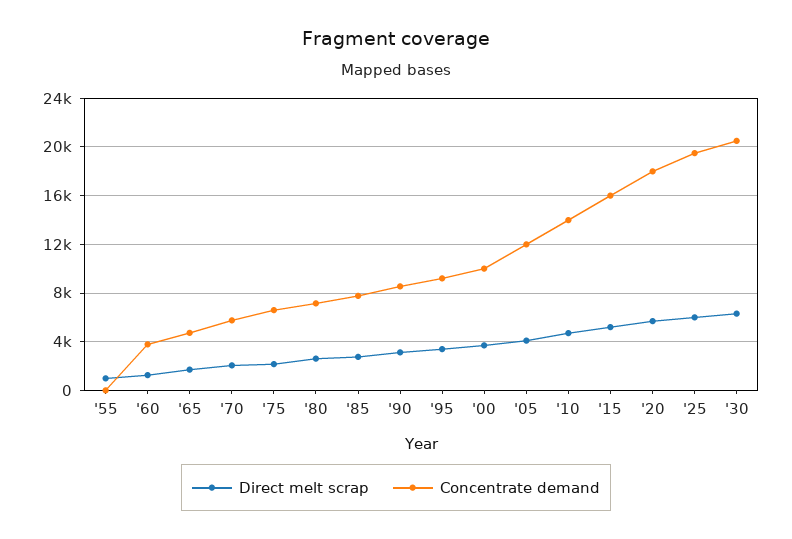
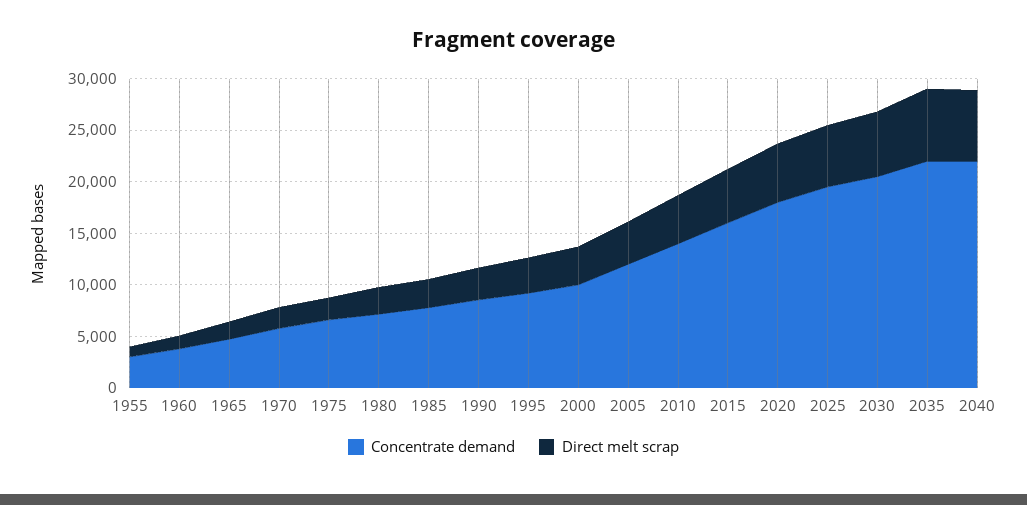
Concentrate demand, '55: 0 -> 3000
Concentrate demand, 2035: none -> 22000
Direct melt scrap, 2035: none -> 7000
Concentrate demand, 2040: none -> 22000
Direct melt scrap, 2040: none -> 7000

